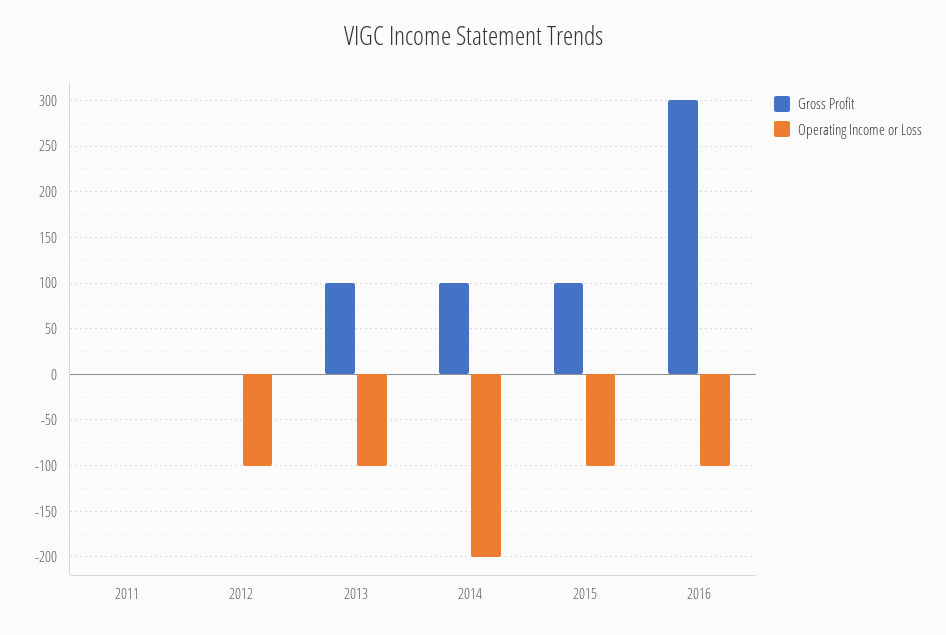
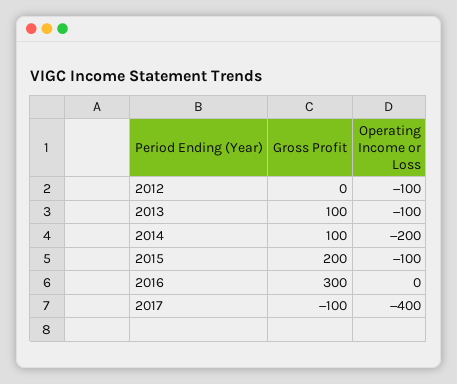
Gross Profit, 2011: 0 -> none
Operating Income or Loss, 2011: 0 -> none
Gross Profit, 2015: 100 -> 200
Operating Income or Loss, 2016: -100 -> 0
Gross Profit, 2017: none -> -100
Operating Income or Loss, 2017: none -> -400

